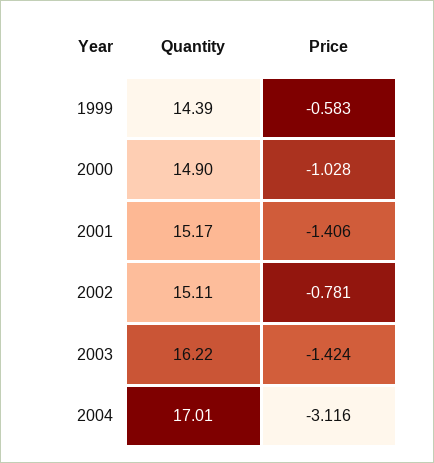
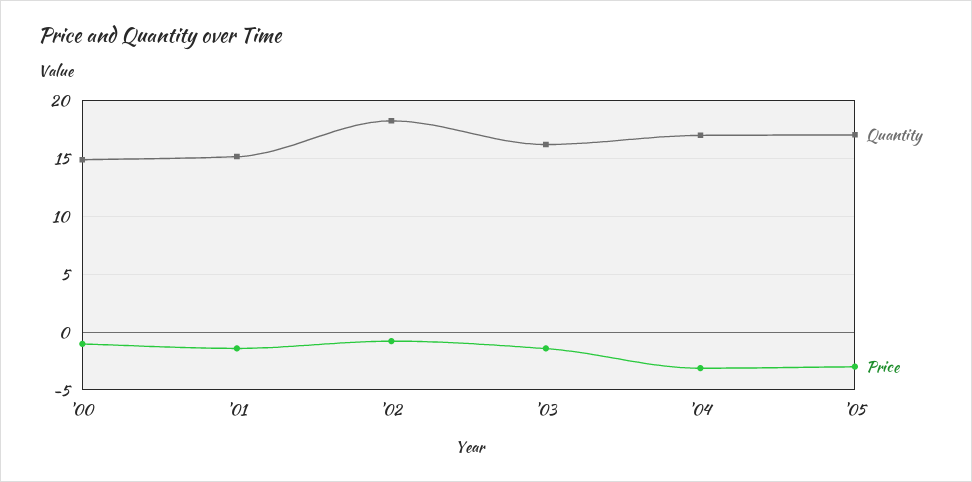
Quantity, 1999: 14.39 -> none
Price, 1999: -0.583 -> none
Quantity, 2002: 15.11 -> 18
Quantity, '05: none -> 17
Price, '05: none -> -3

